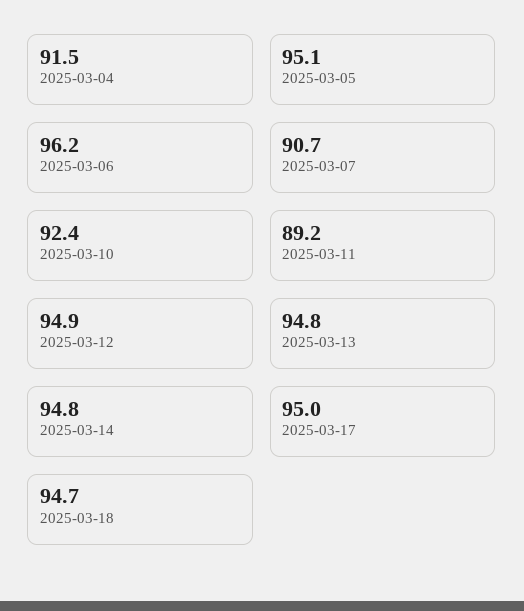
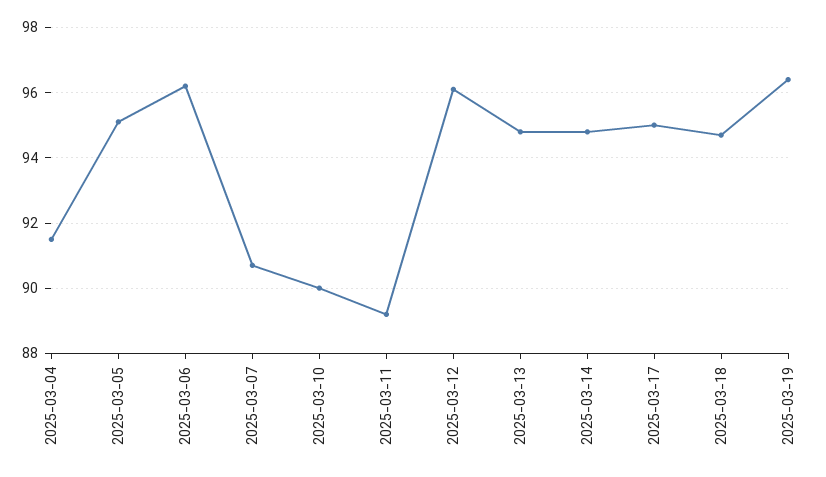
2025-03-10: 92.4 -> 90
2025-03-12: 94.9 -> 96
2025-03-19: none -> 96.5

